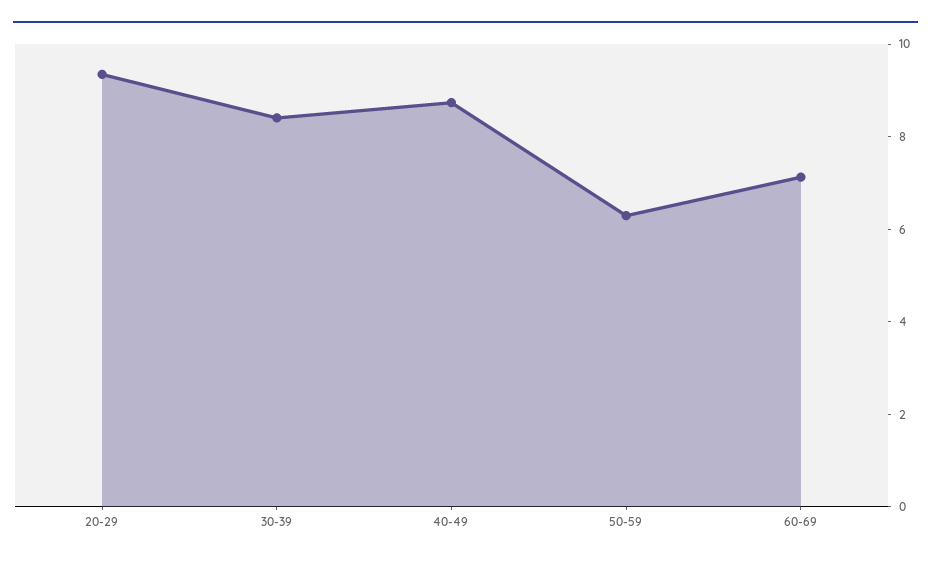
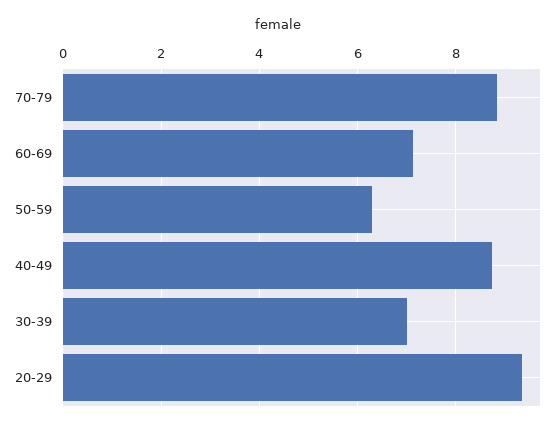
30-39: 8.5 -> 7
70-79: none -> 8.8

